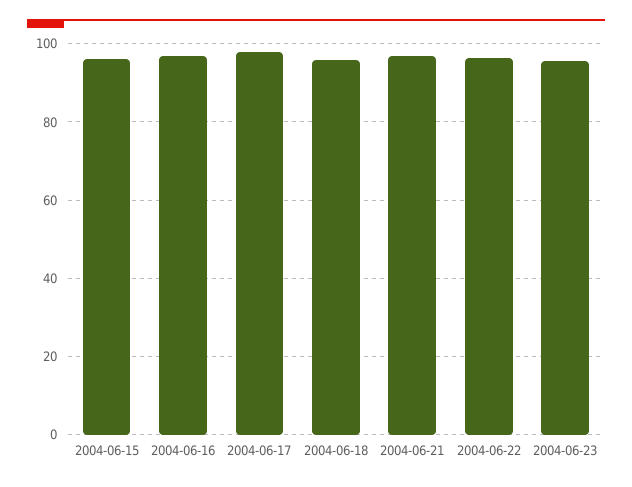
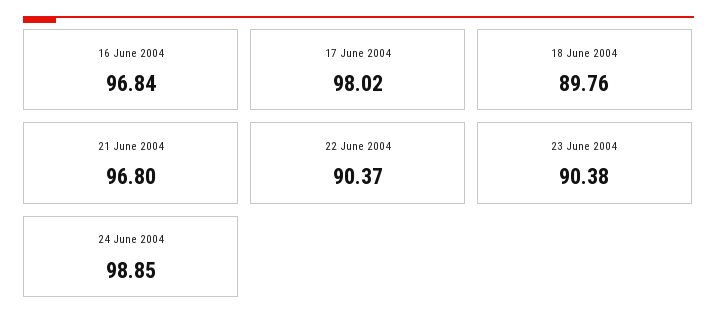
2004-06-15: 96 -> none
2004-06-18: 96 -> 89.76
2004-06-22: 96 -> 90.37
2004-06-23: 96 -> 90.38
24 June 2004: none -> 98.85

